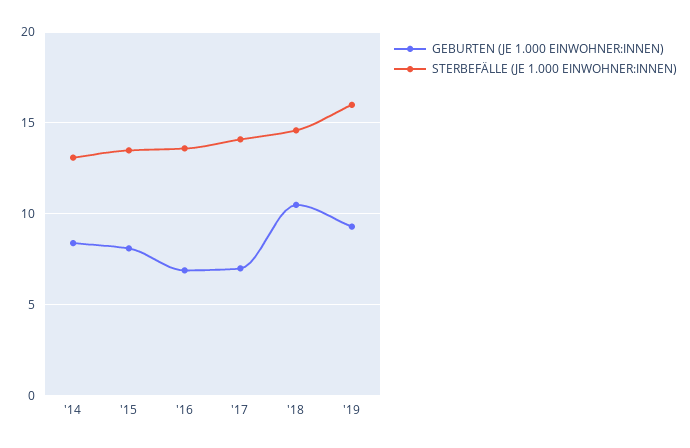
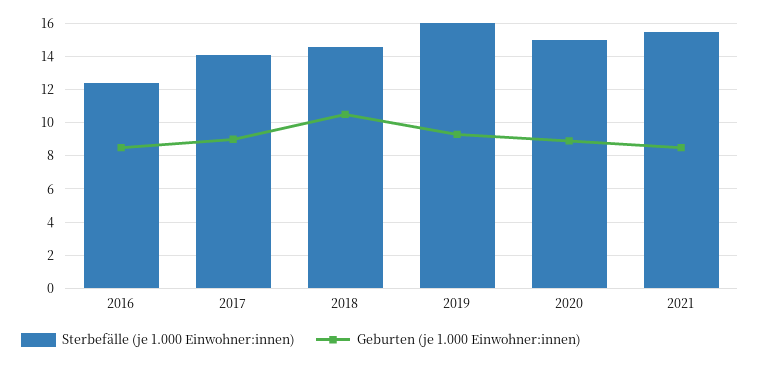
GEBURTEN (JE 1.000 EINWOHNER:INNEN), '14: 8.5 -> none
STERBEFÄLLE (JE 1.000 EINWOHNER:INNEN), '14: 13 -> none
GEBURTEN (JE 1.000 EINWOHNER:INNEN), '15: 8 -> none
STERBEFÄLLE (JE 1.000 EINWOHNER:INNEN), '15: 13.5 -> none
GEBURTEN (JE 1.000 EINWOHNER:INNEN), '16: 7 -> 8.5
STERBEFÄLLE (JE 1.000 EINWOHNER:INNEN), '16: 13.5 -> 12.5
GEBURTEN (JE 1.000 EINWOHNER:INNEN), '17: 7 -> 9
STERBEFÄLLE (JE 1.000 EINWOHNER:INNEN), 2020: none -> 15
GEBURTEN (JE 1.000 EINWOHNER:INNEN), 2020: none -> 9
STERBEFÄLLE (JE 1.000 EINWOHNER:INNEN), 2021: none -> 15.5
GEBURTEN (JE 1.000 EINWOHNER:INNEN), 2021: none -> 8.5

